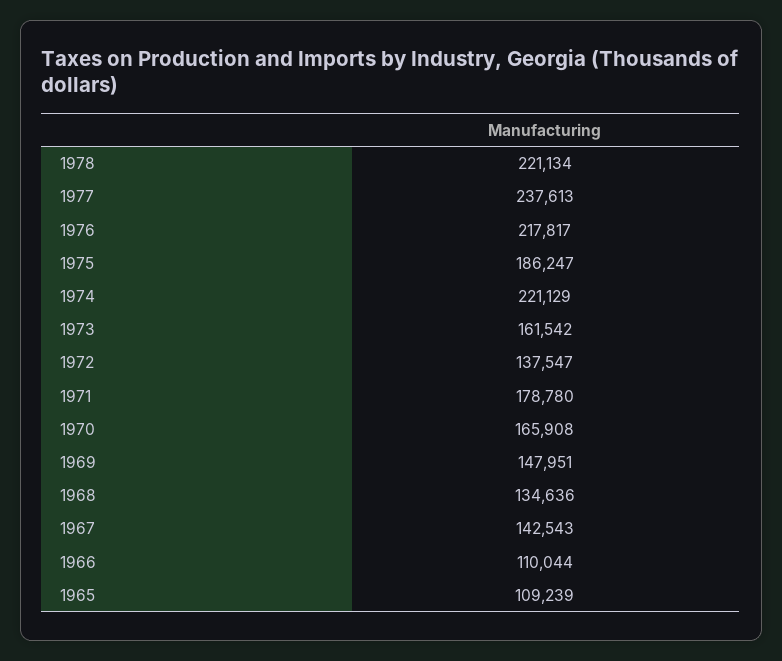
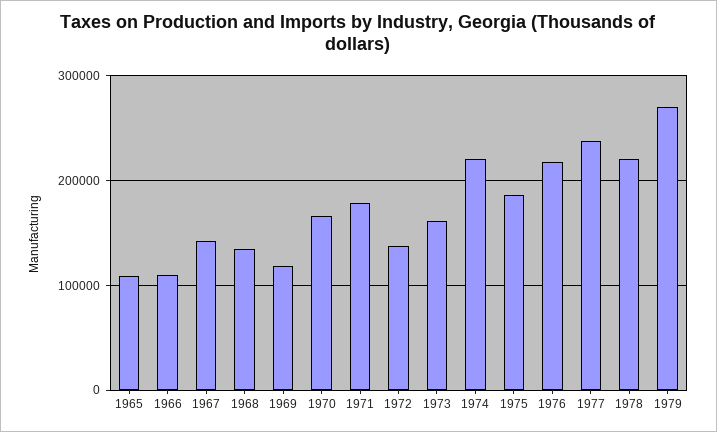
1969: 147951 -> 120000
1979: none -> 270000

